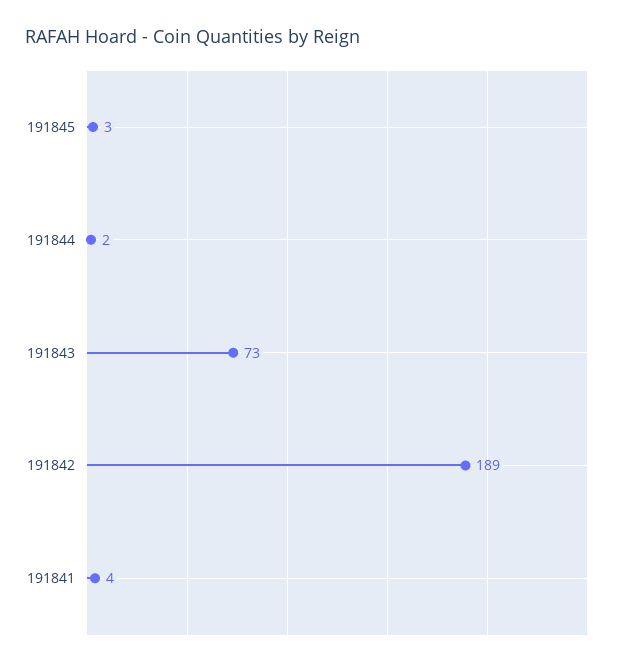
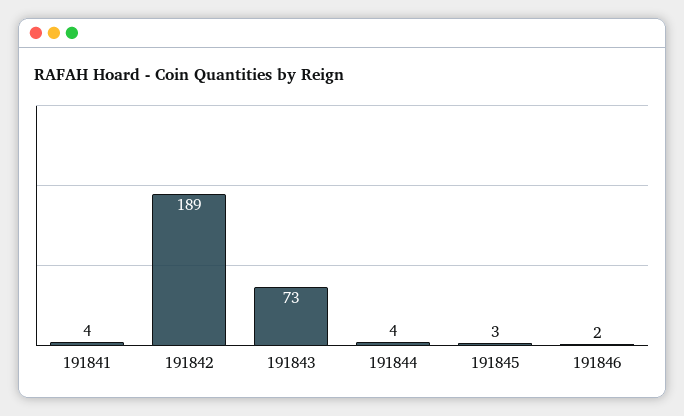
191844: 2 -> 4
191846: none -> 2

